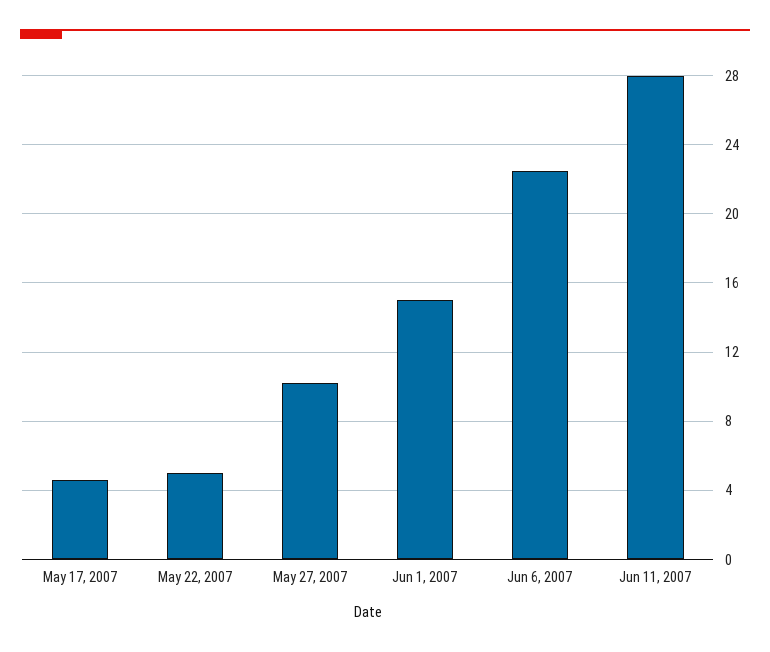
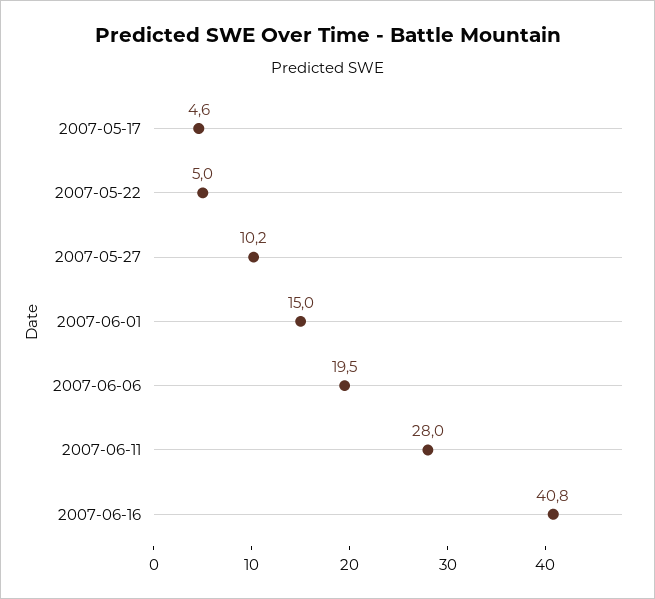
Jun 6, 2007: 22.5 -> 19.5
2007-06-16: none -> 40.8

